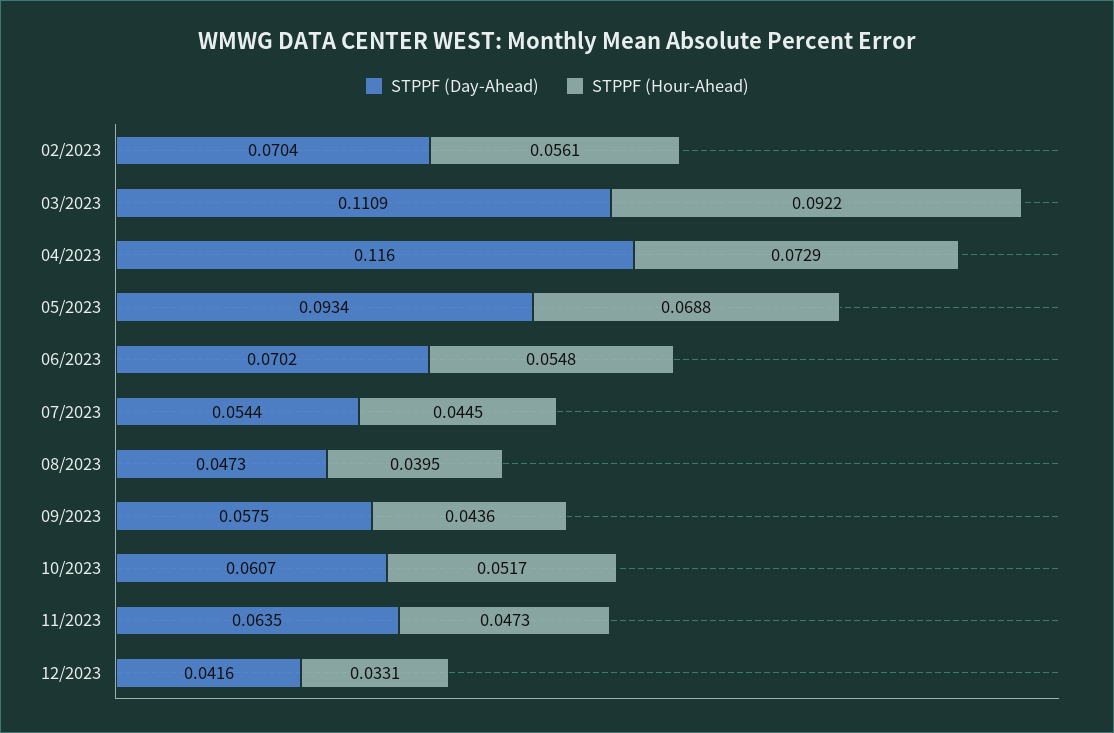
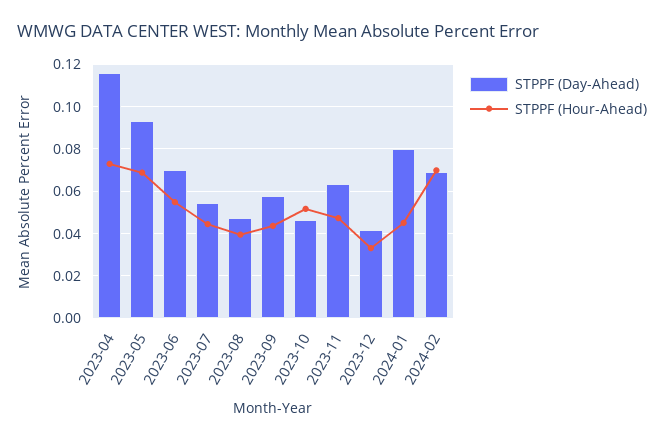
STPPF (Day-Ahead), 02/2023: 0.0704 -> none
STPPF (Hour-Ahead), 02/2023: 0.0561 -> none
STPPF (Day-Ahead), 03/2023: 0.1109 -> none
STPPF (Hour-Ahead), 03/2023: 0.0922 -> none
STPPF (Day-Ahead), 10/2023: 0.0607 -> 0.045
STPPF (Day-Ahead), 2024-01: none -> 0.08
STPPF (Hour-Ahead), 2024-01: none -> 0.045
STPPF (Day-Ahead), 2024-02: none -> 0.07
STPPF (Hour-Ahead), 2024-02: none -> 0.07

